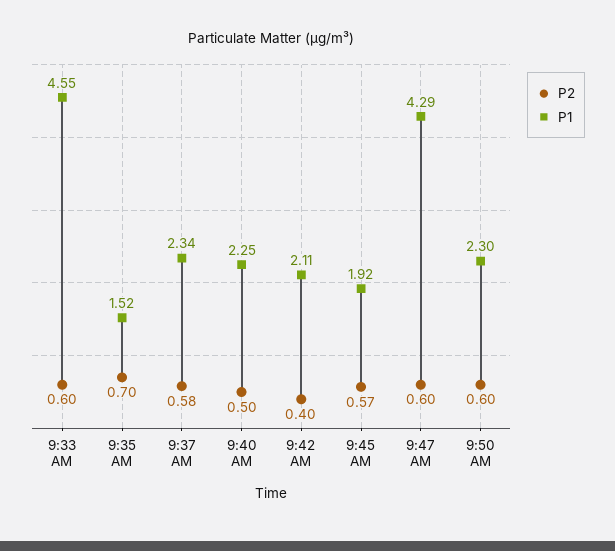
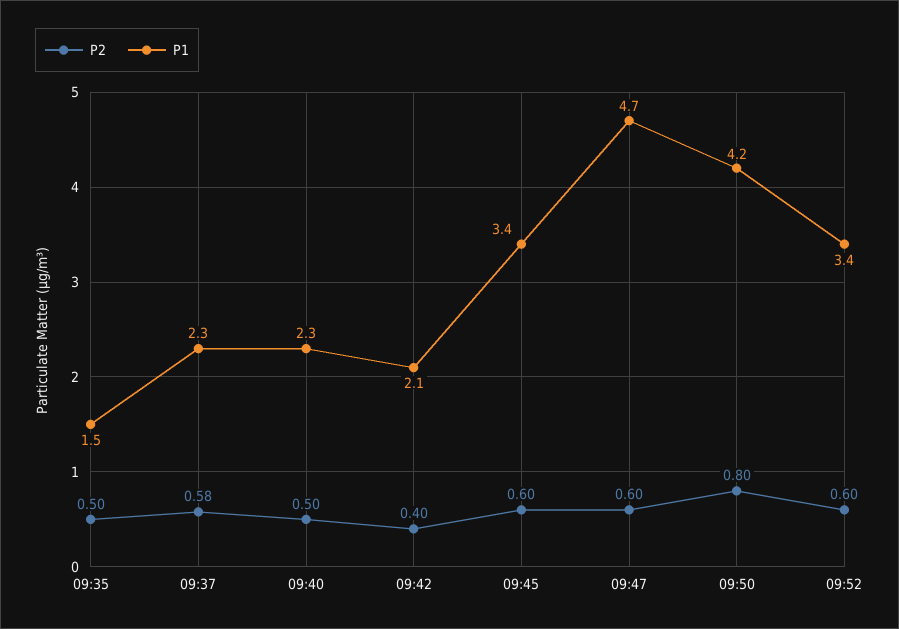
P2, 9:33 AM: 0.6 -> none
P1, 9:33 AM: 4.55 -> none
P2, 9:35 AM: 0.7 -> 0.5
P2, 9:45 AM: 0.57 -> 0.6
P1, 9:45 AM: 1.92 -> 3.4
P1, 9:47 AM: 4.29 -> 4.7
P2, 9:50 AM: 0.6 -> 0.8
P1, 9:50 AM: 2.3 -> 4.2
P2, 09:52: none -> 0.6
P1, 09:52: none -> 3.4

